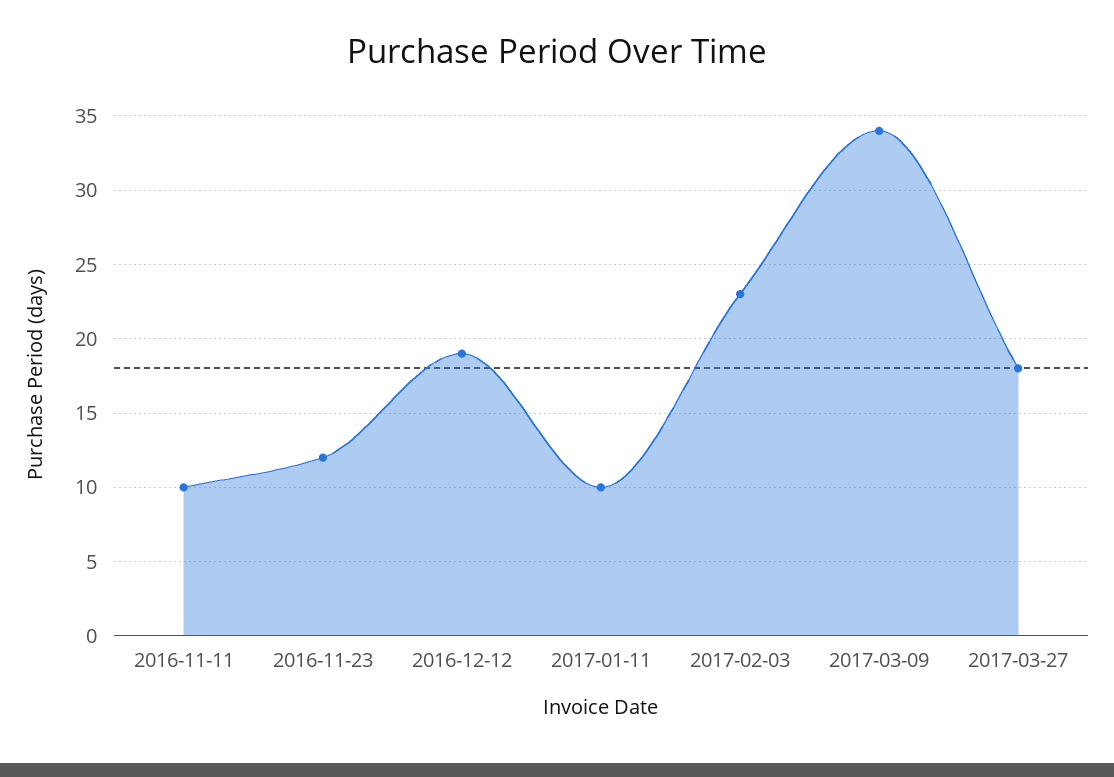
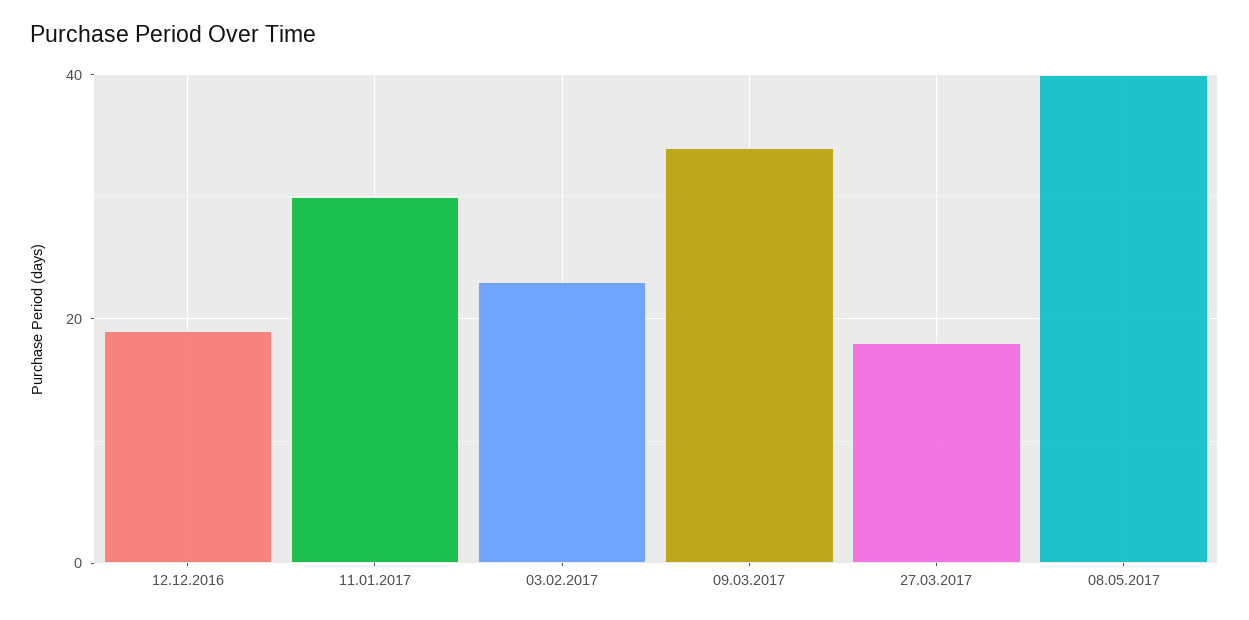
2016-11-11: 10 -> none
2016-11-23: 12 -> none
2017-01-11: 10 -> 30
08.05.2017: none -> 40

